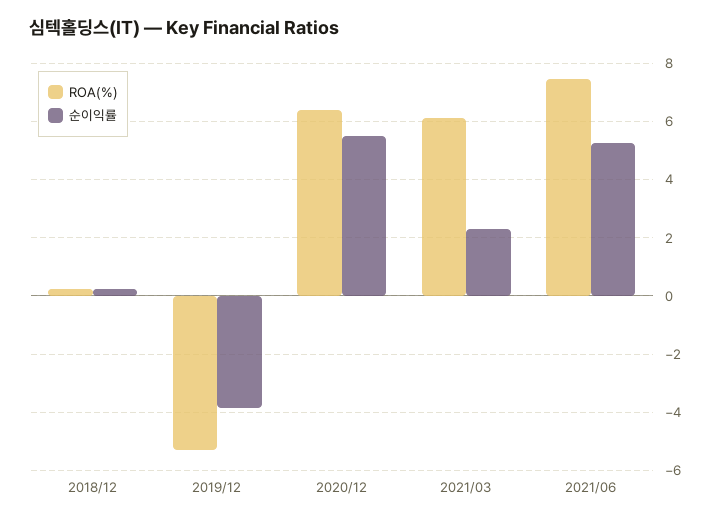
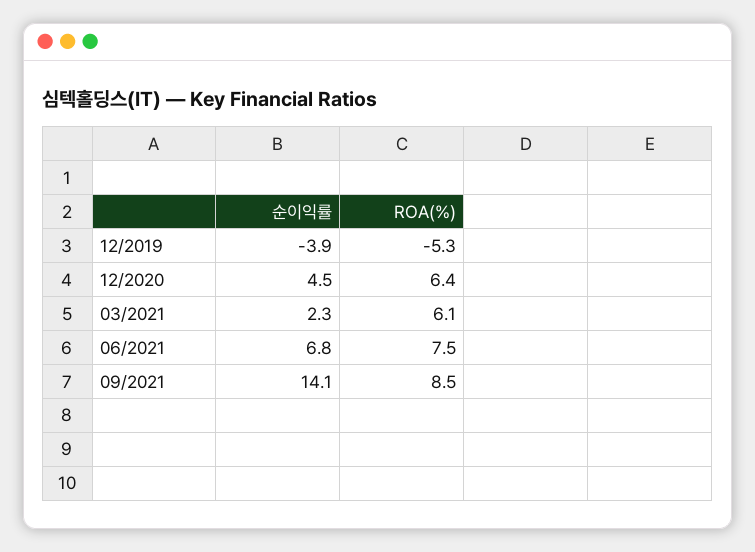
ROA(%), 2018/12: 0.25 -> none
순이익률, 2018/12: 0.25 -> none
순이익률, 2020/12: 5.5 -> 4.5
순이익률, 2021/06: 5.25 -> 6.8
순이익률, 09/2021: none -> 14.1
ROA(%), 09/2021: none -> 8.5

